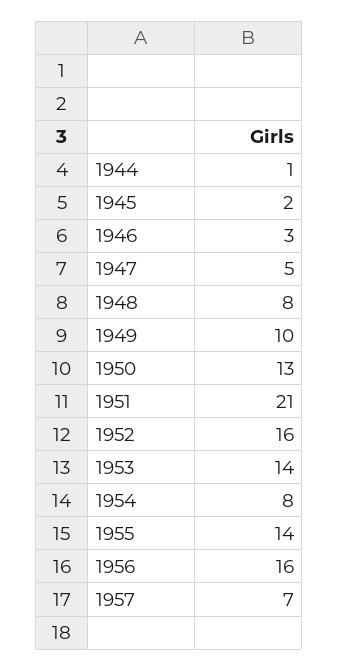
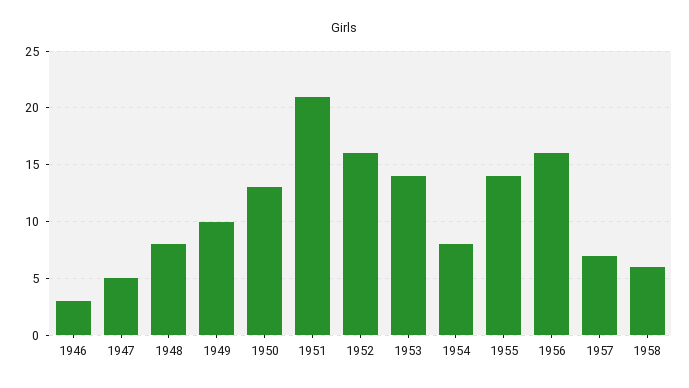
1944: 1 -> none
1945: 2 -> none
1958: none -> 6

